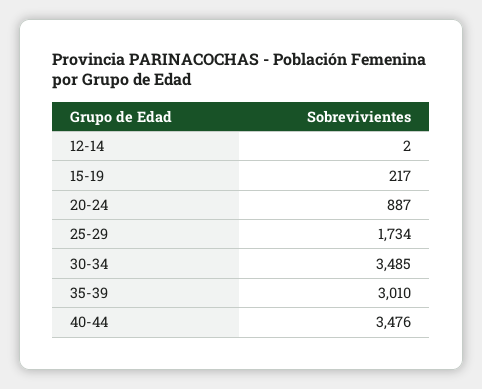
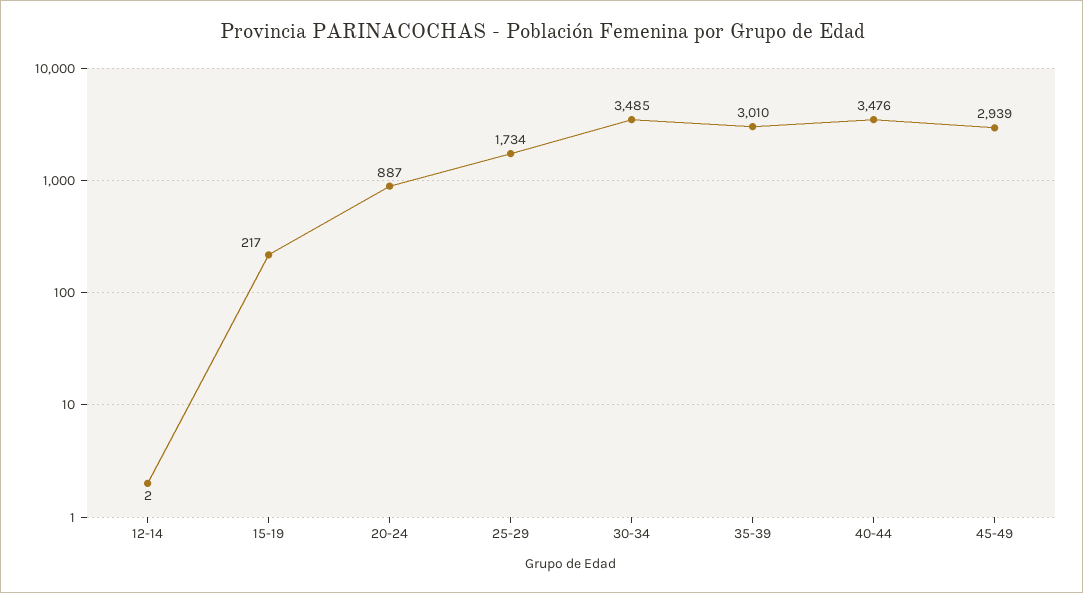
45-49: none -> 2939

